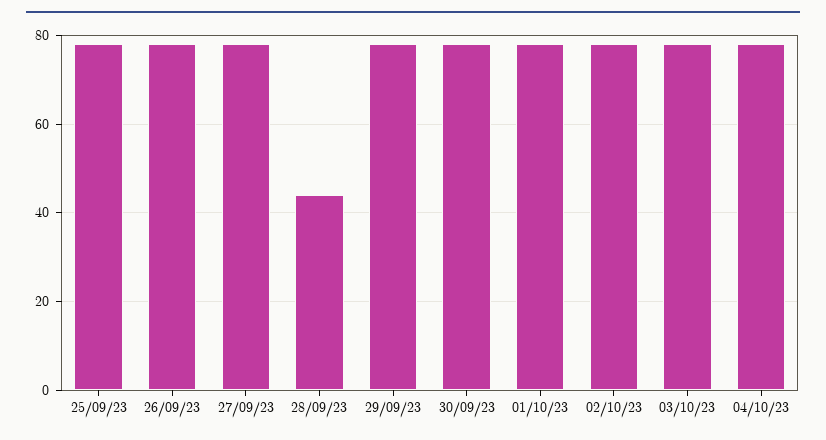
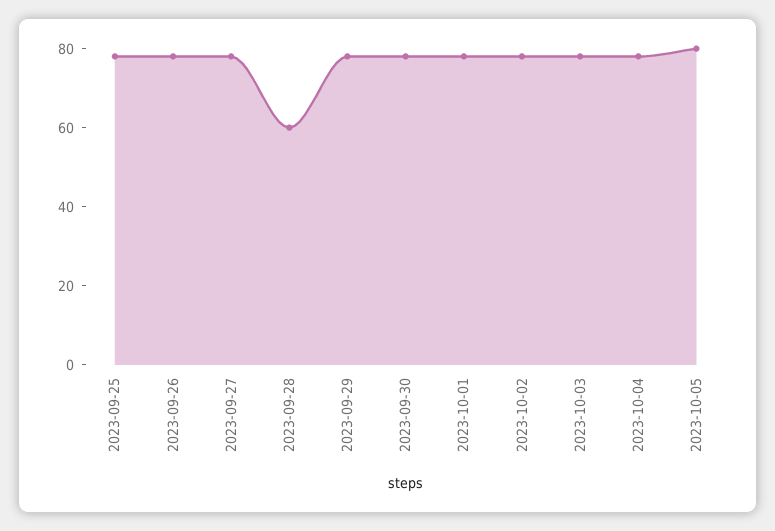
28/09/23: 45 -> 60
2023-10-05: none -> 80

